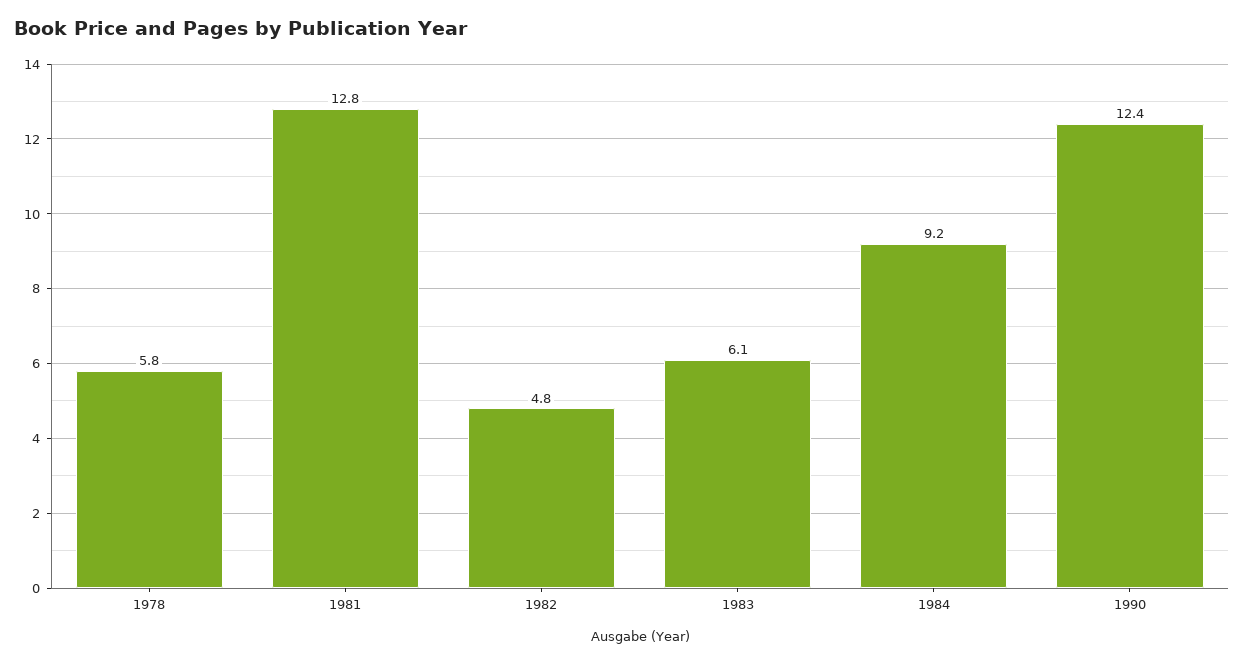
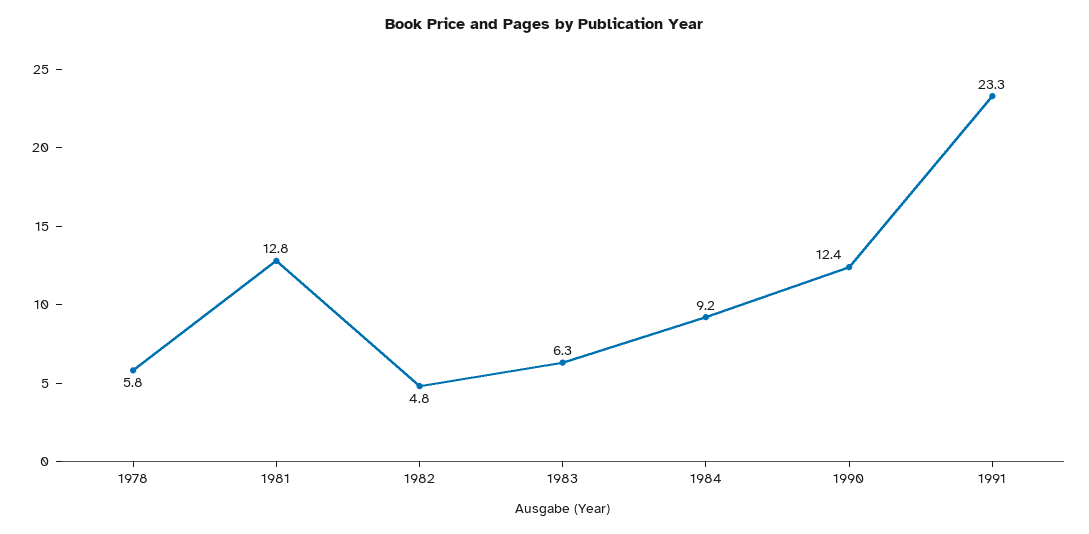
1983: 6.1 -> 6.3
1991: none -> 23.3

